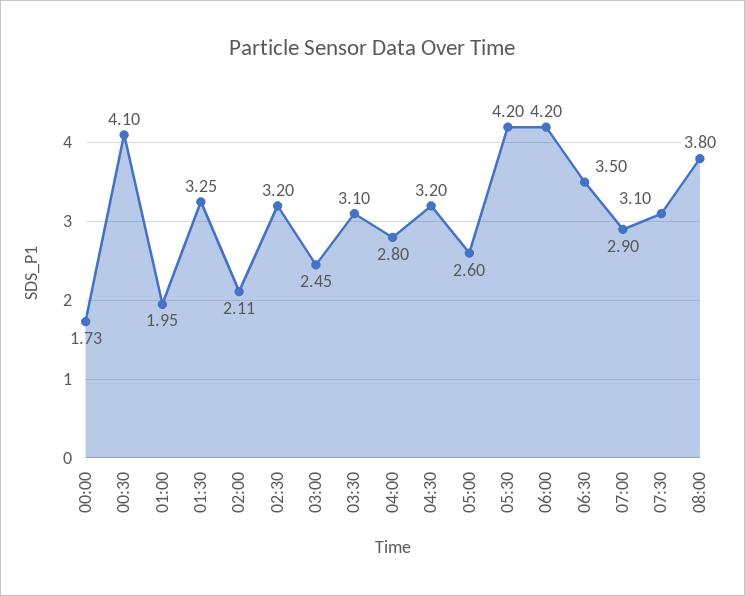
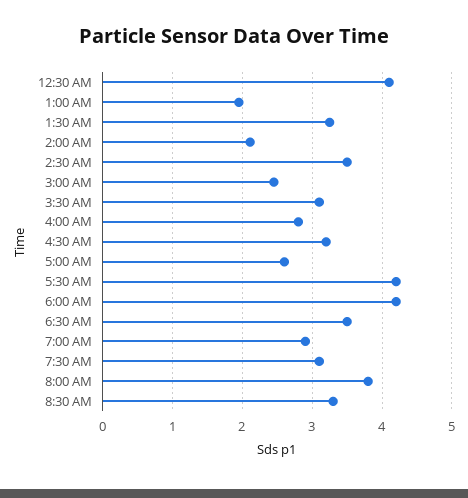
00:00: 1.73 -> none
02:30: 3.2 -> 3.5
8:30 AM: none -> 3.3

